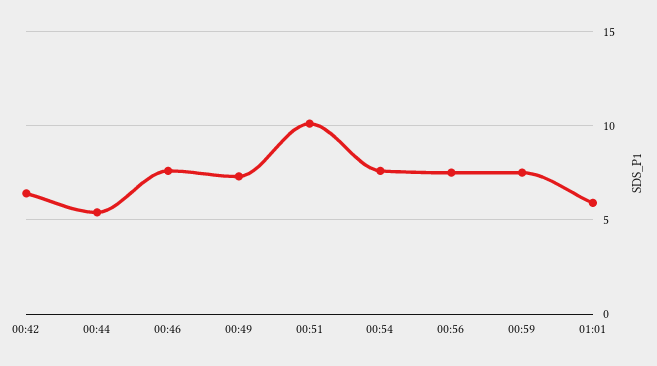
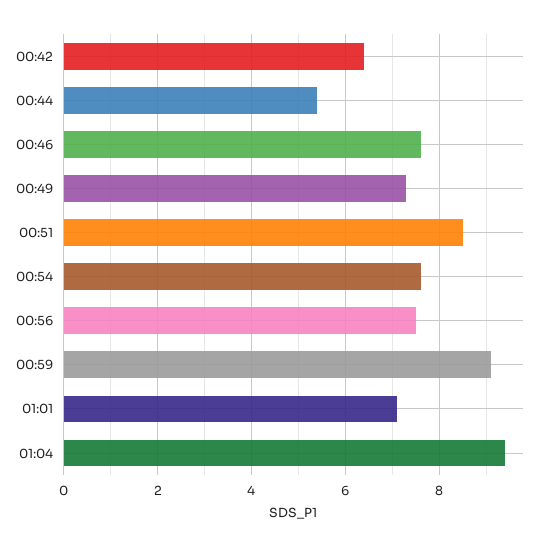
00:51: 10 -> 8.5
00:59: 7.5 -> 9
01:01: 6 -> 7
01:04: none -> 9.5

